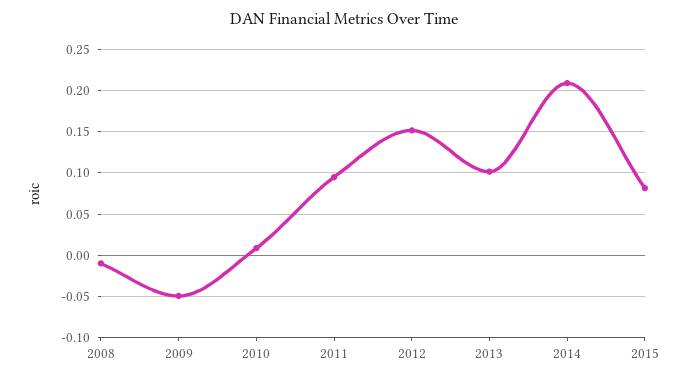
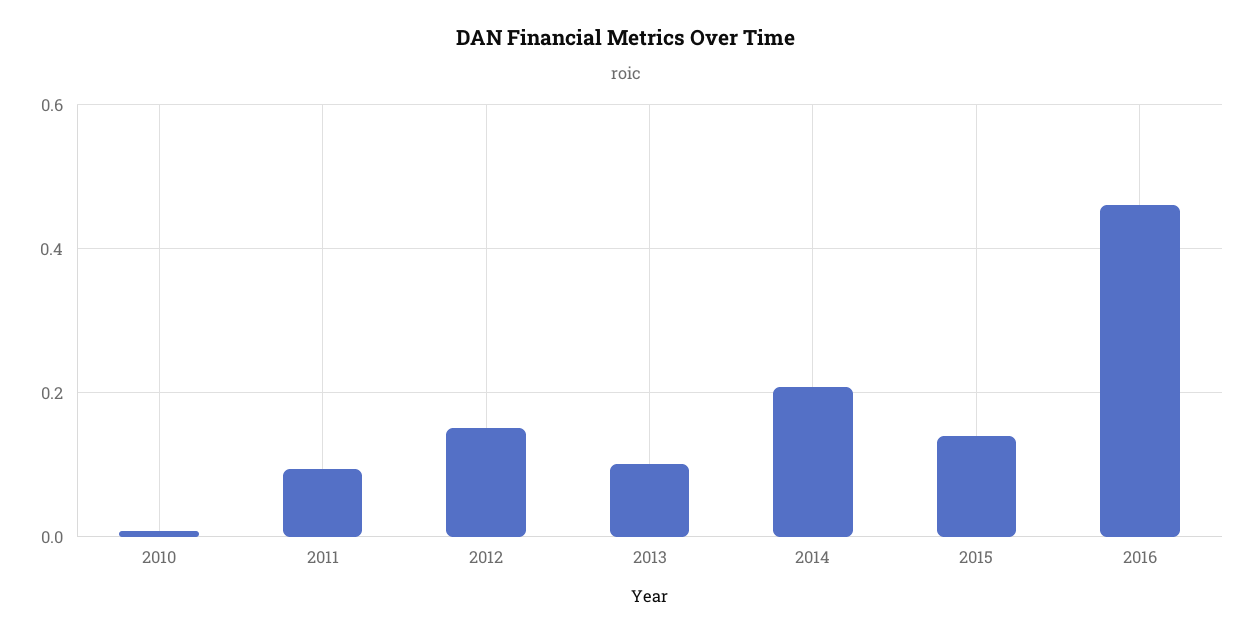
2008: -0.01 -> none
2009: -0.05 -> none
2015: 0.08 -> 0.14
2016: none -> 0.46

